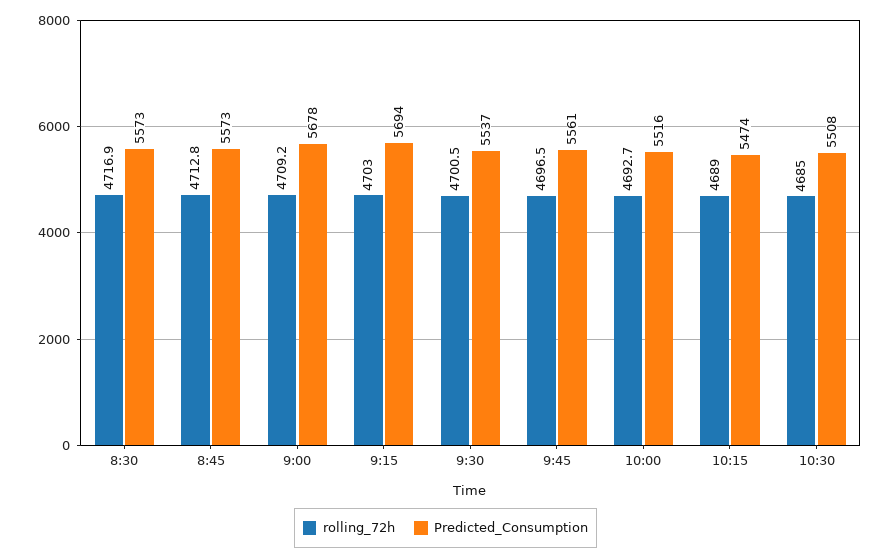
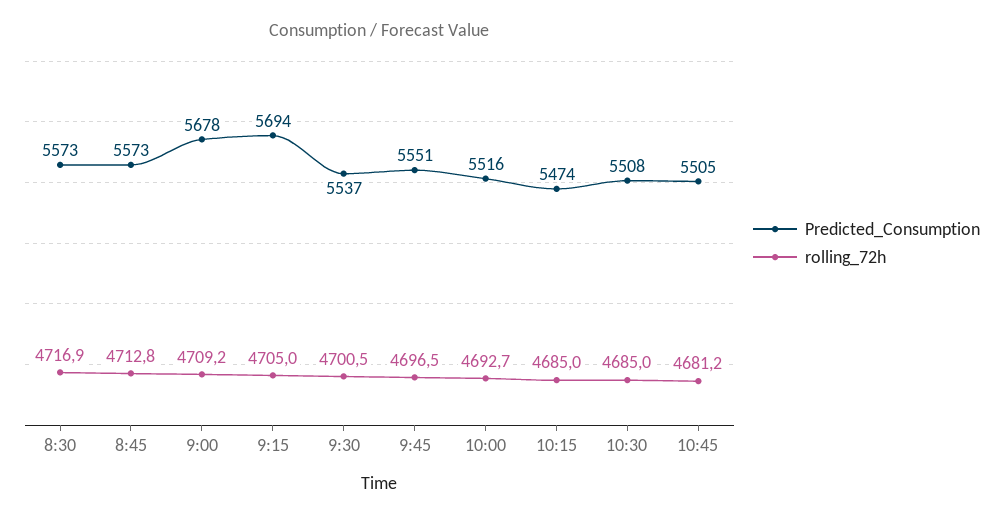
rolling_72h, 9:15: 4703 -> 4705
Predicted_Consumption, 9:45: 5561 -> 5551
rolling_72h, 10:15: 4689 -> 4685
Predicted_Consumption, 10:45: none -> 5505
rolling_72h, 10:45: none -> 4681.2

